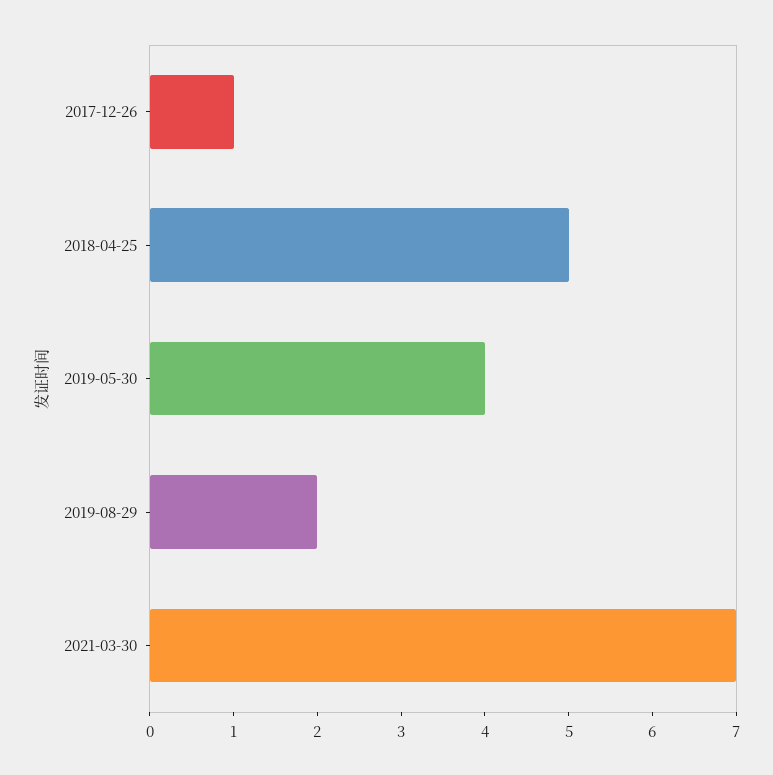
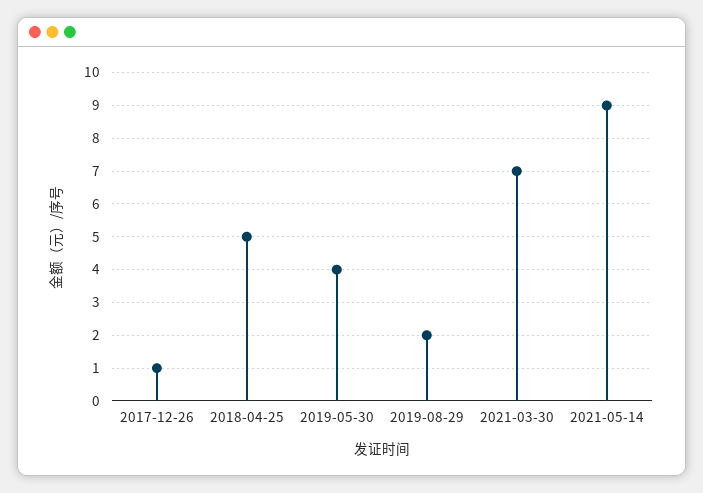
2021-05-14: none -> 9

